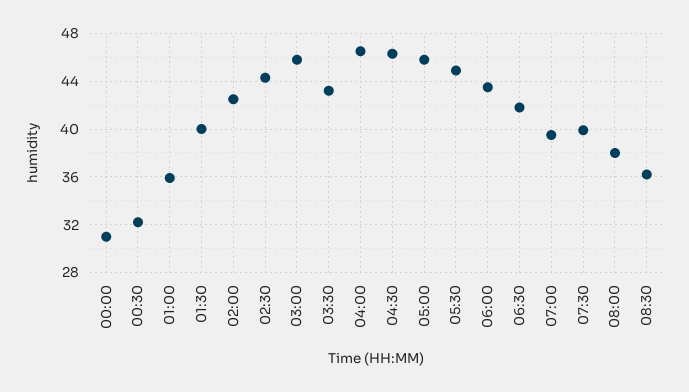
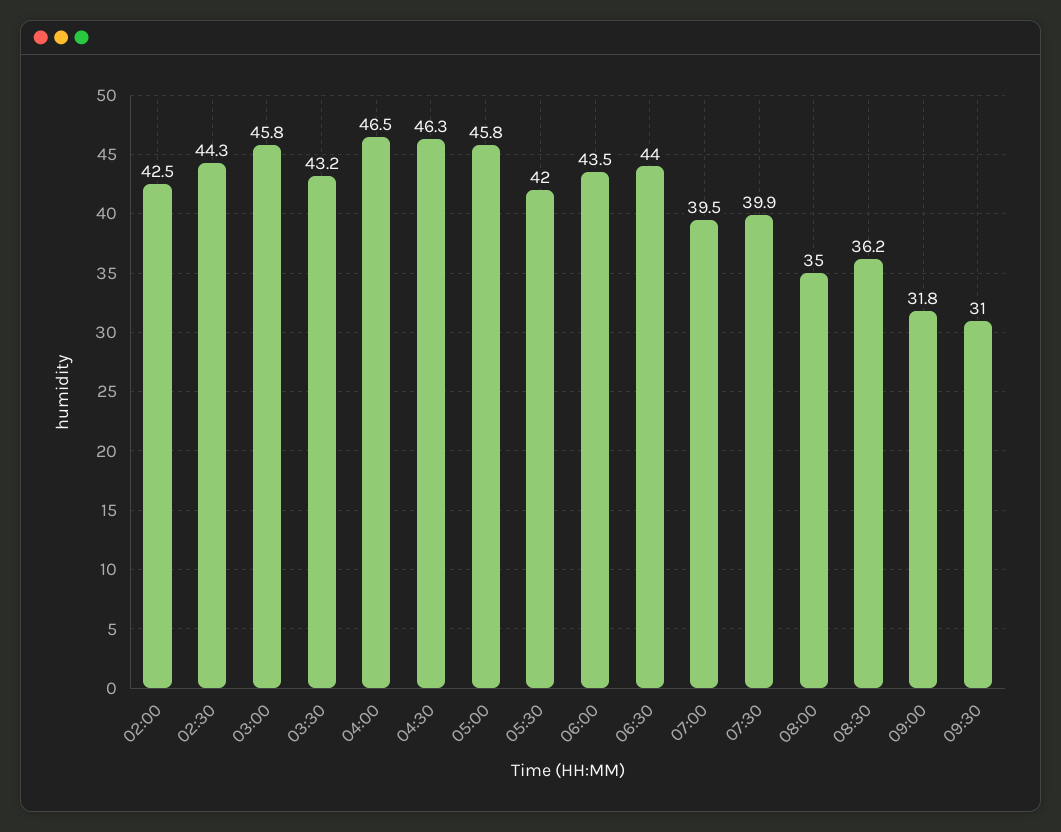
00:00: 31 -> none
00:30: 32 -> none
01:00: 36 -> none
01:30: 40 -> none
05:30: 45 -> 42
06:30: 42 -> 44
08:00: 38 -> 35
09:00: none -> 31.8
09:30: none -> 31

